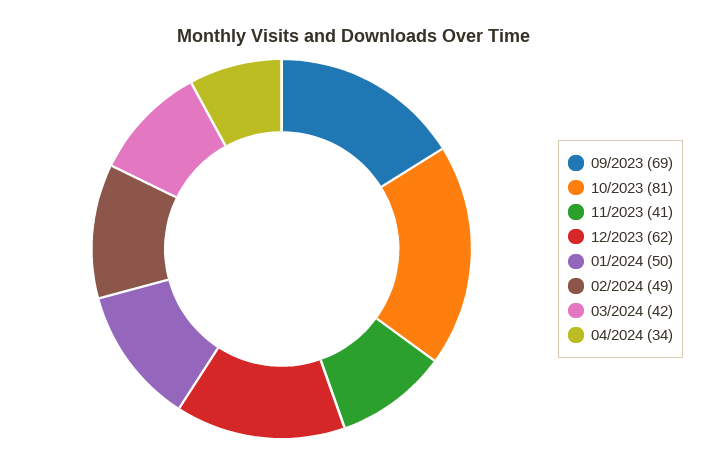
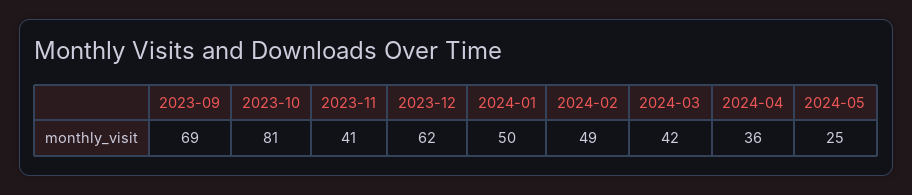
04/2024: 34 -> 36
2024-05: none -> 25

